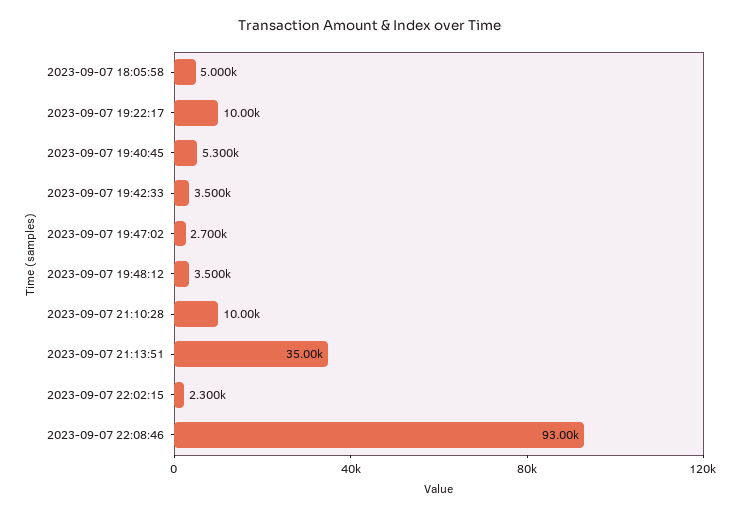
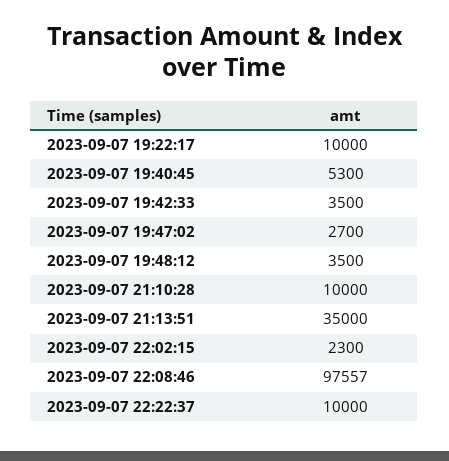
2023-09-07 18:05:58: 5000 -> none
2023-09-07 22:08:46: 93000 -> 97557
2023-09-07 22:22:37: none -> 10000

